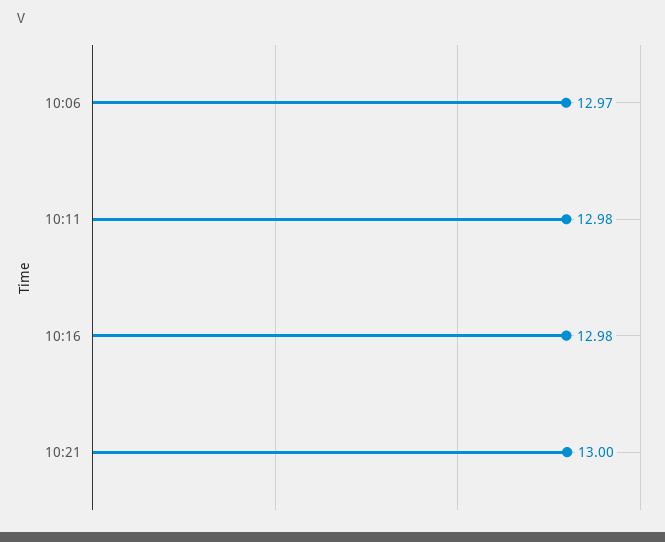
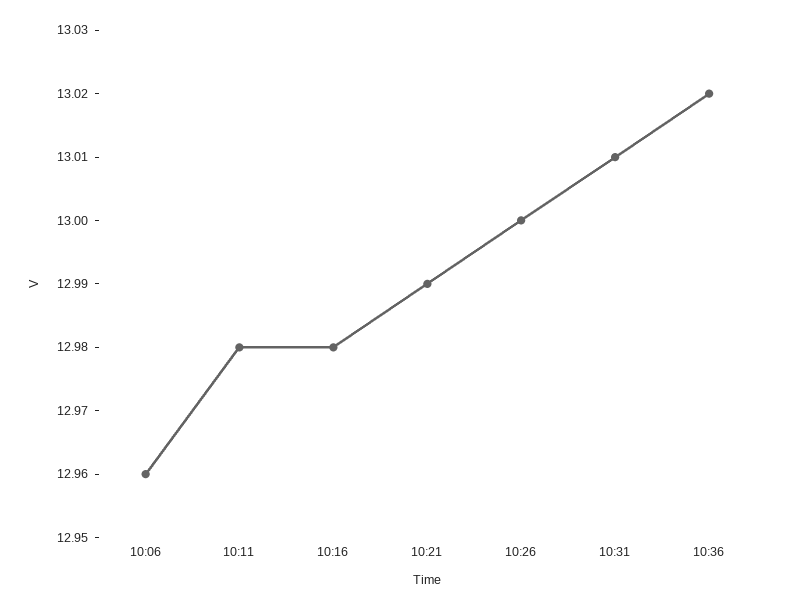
10:06: 12.97 -> 12.96
10:21: 13 -> 12.99
10:26: none -> 13
10:31: none -> 13.01
10:36: none -> 13.02

